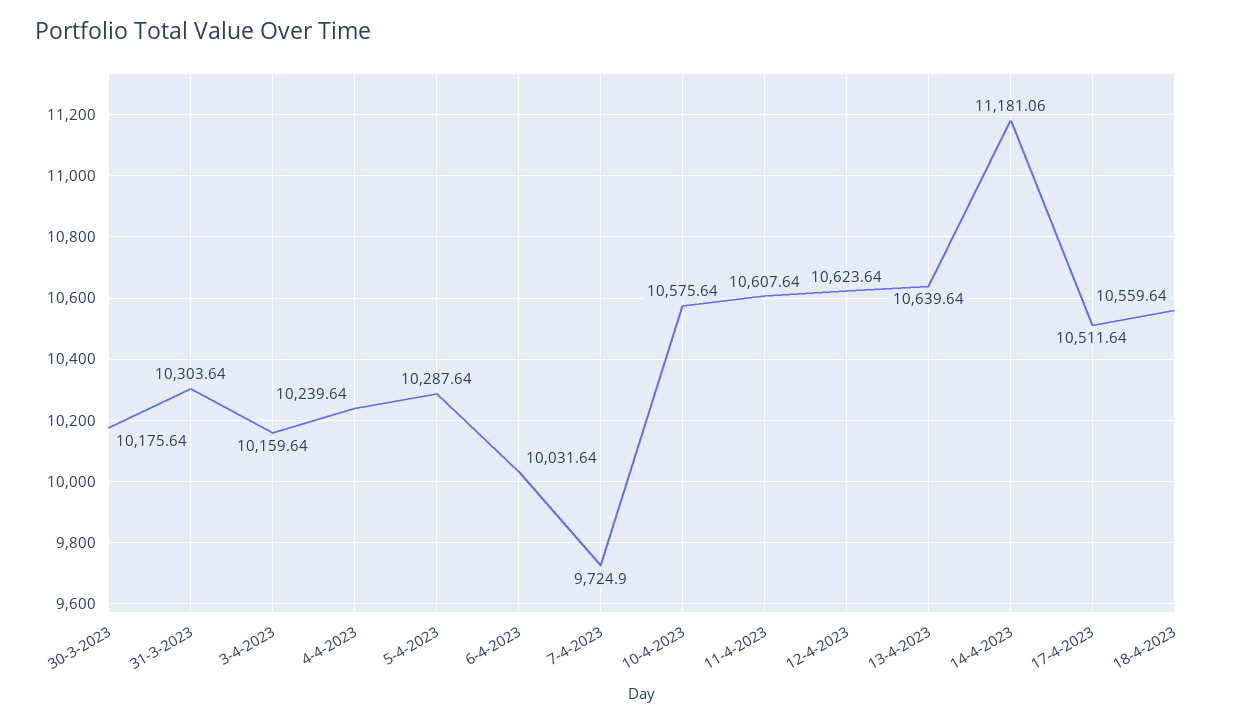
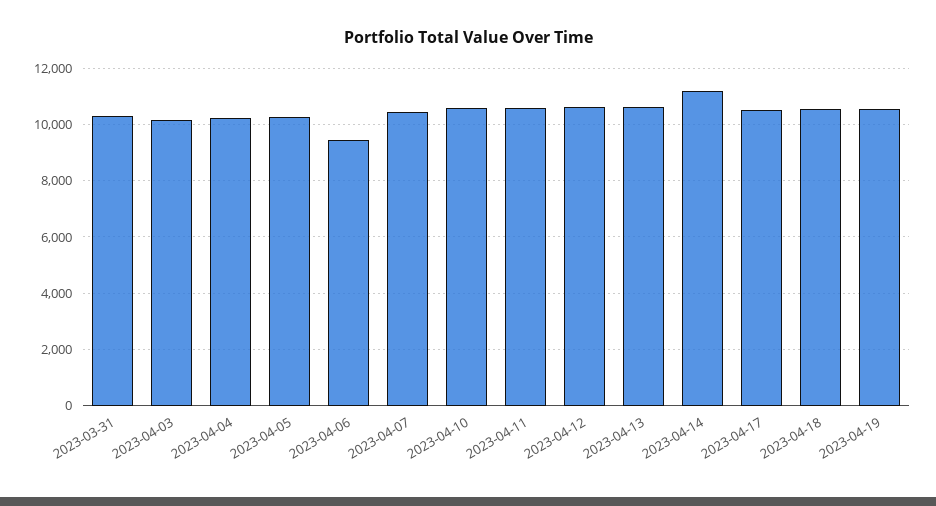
30-3-2023: 10175.64 -> none
6-4-2023: 10031.64 -> 9500
7-4-2023: 9724.9 -> 10500
2023-04-19: none -> 10500

